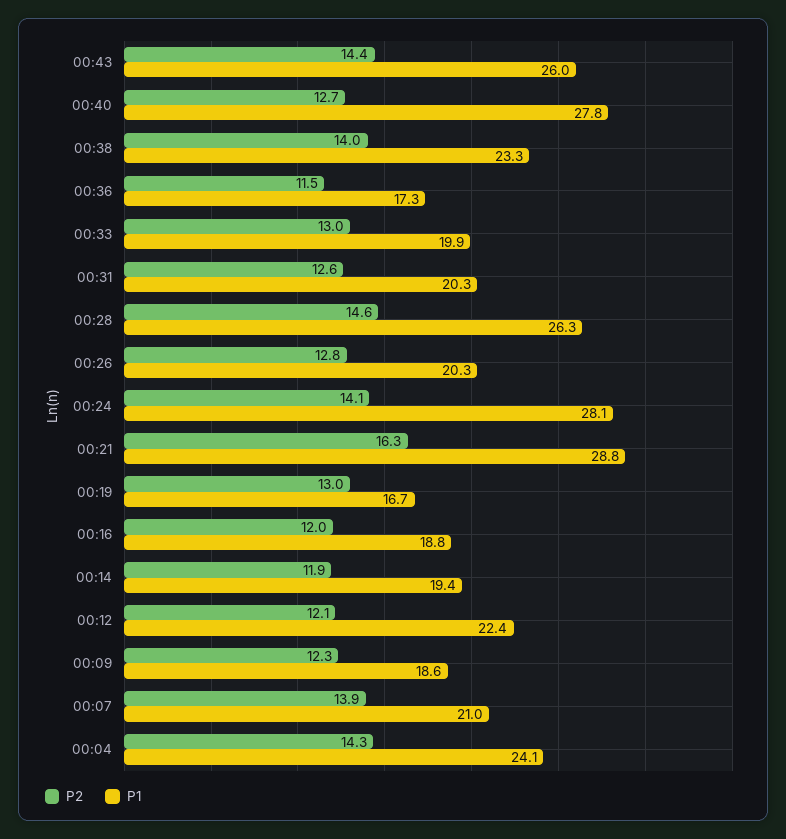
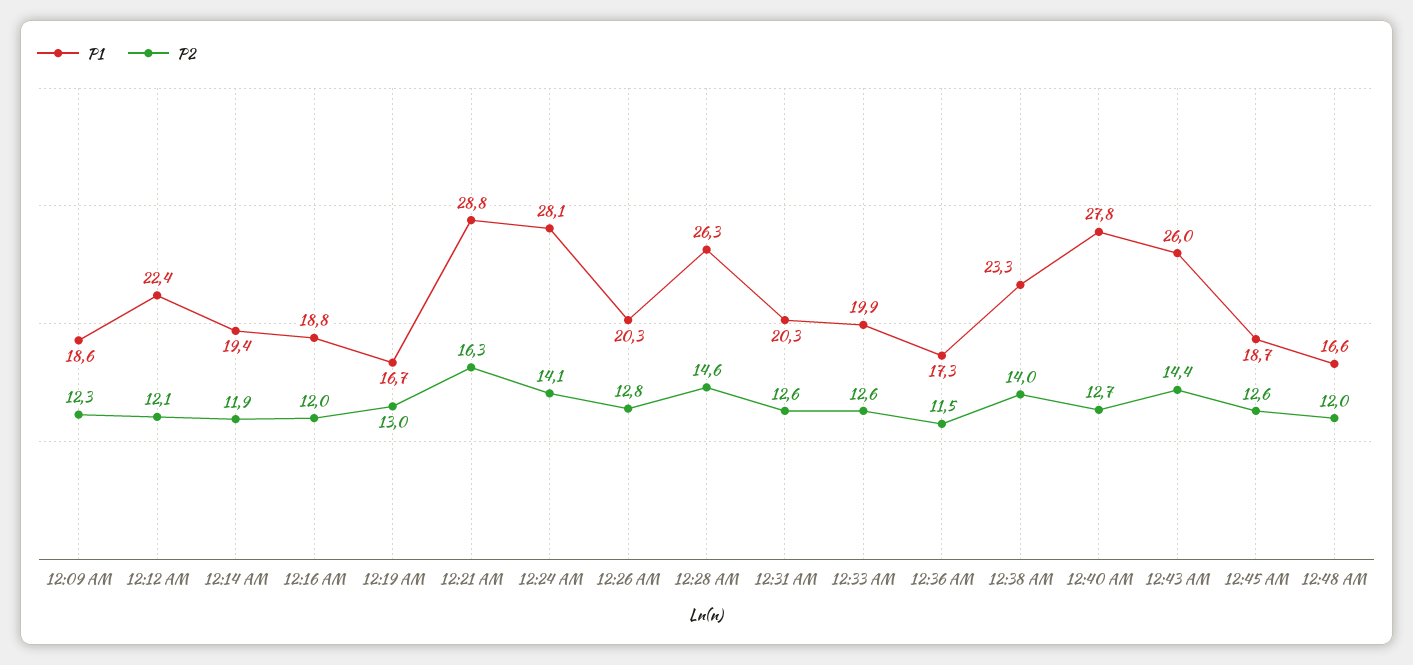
P2, 00:33: 13 -> 12.6
P2, 00:07: 13.9 -> none
P1, 00:07: 21 -> none
P2, 00:04: 14.3 -> none
P1, 00:04: 24.1 -> none
P1, 12:45 AM: none -> 18.7
P2, 12:45 AM: none -> 12.6
P1, 12:48 AM: none -> 16.6
P2, 12:48 AM: none -> 12

